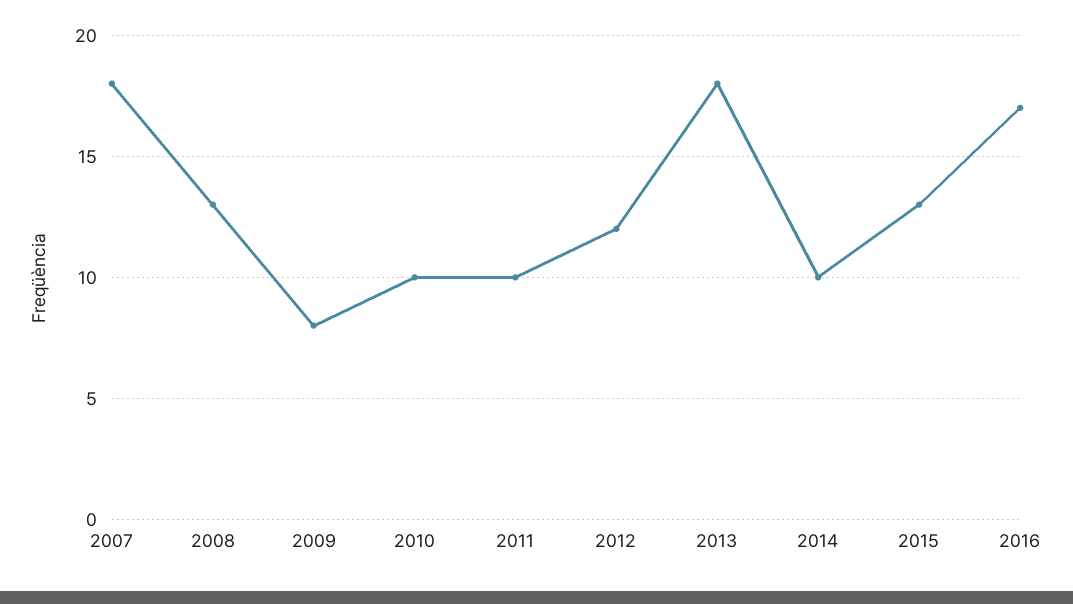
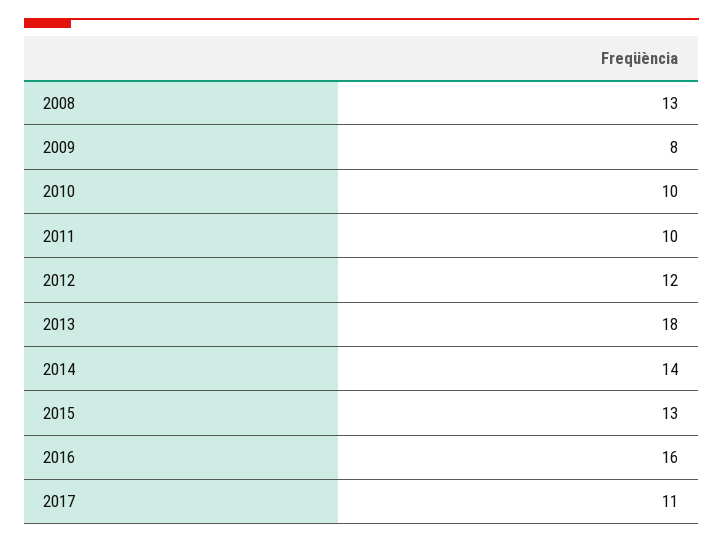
2007: 18 -> none
2014: 10 -> 14
2016: 17 -> 16
2017: none -> 11

